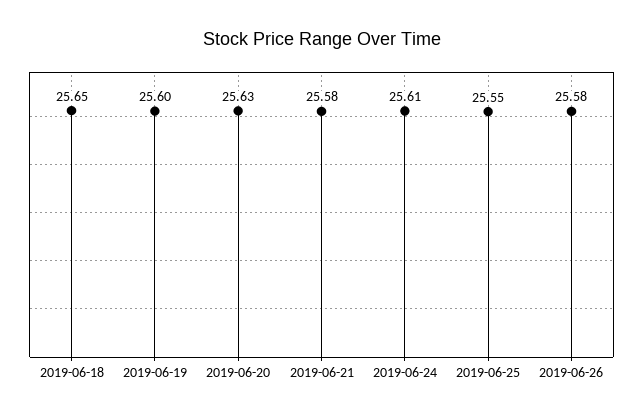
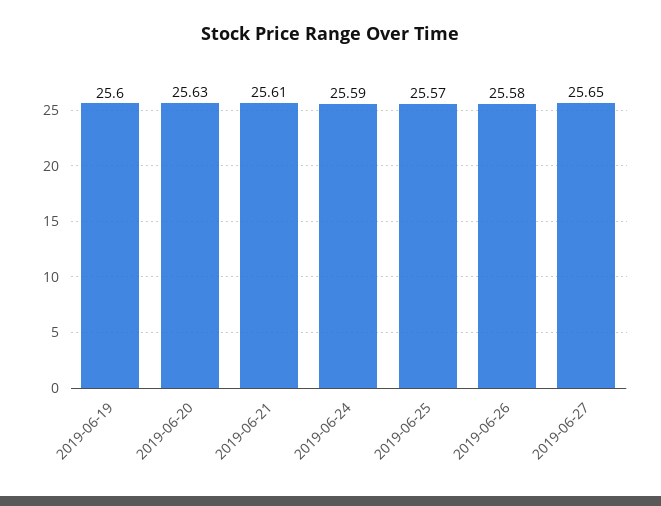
2019-06-18: 25.65 -> none
2019-06-21: 25.58 -> 25.61
2019-06-24: 25.61 -> 25.59
2019-06-25: 25.55 -> 25.57
2019-06-27: none -> 25.65

